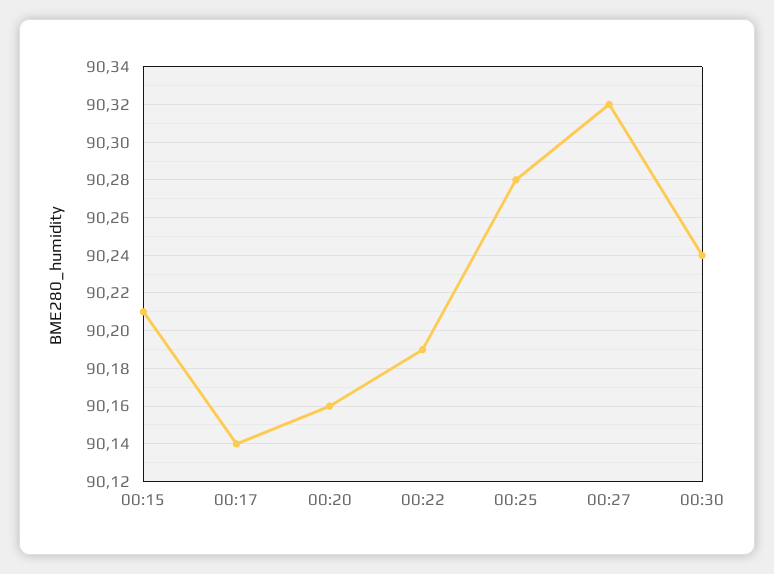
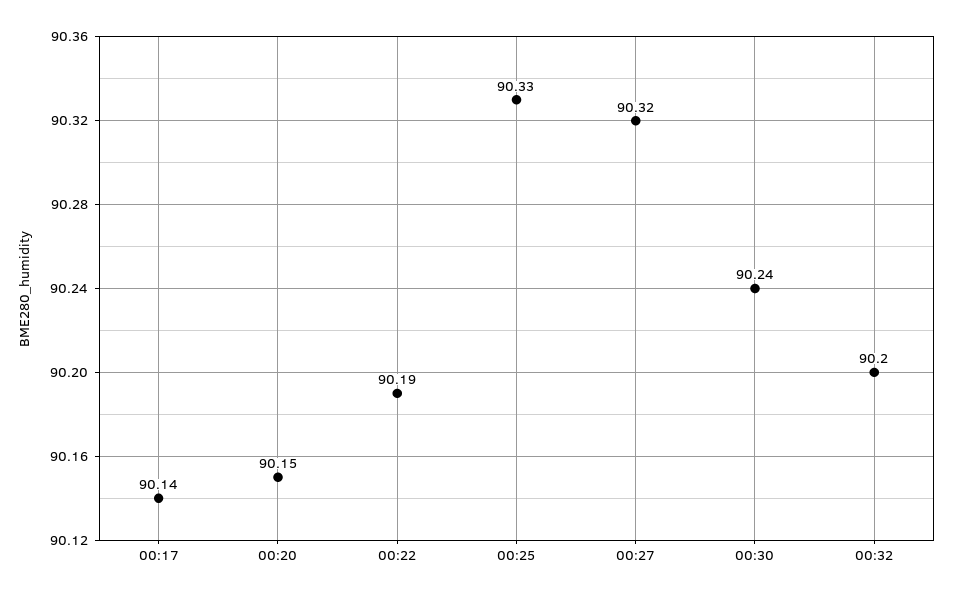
00:15: 90.21 -> none
00:20: 90.16 -> 90.15
00:25: 90.28 -> 90.33
00:32: none -> 90.2

